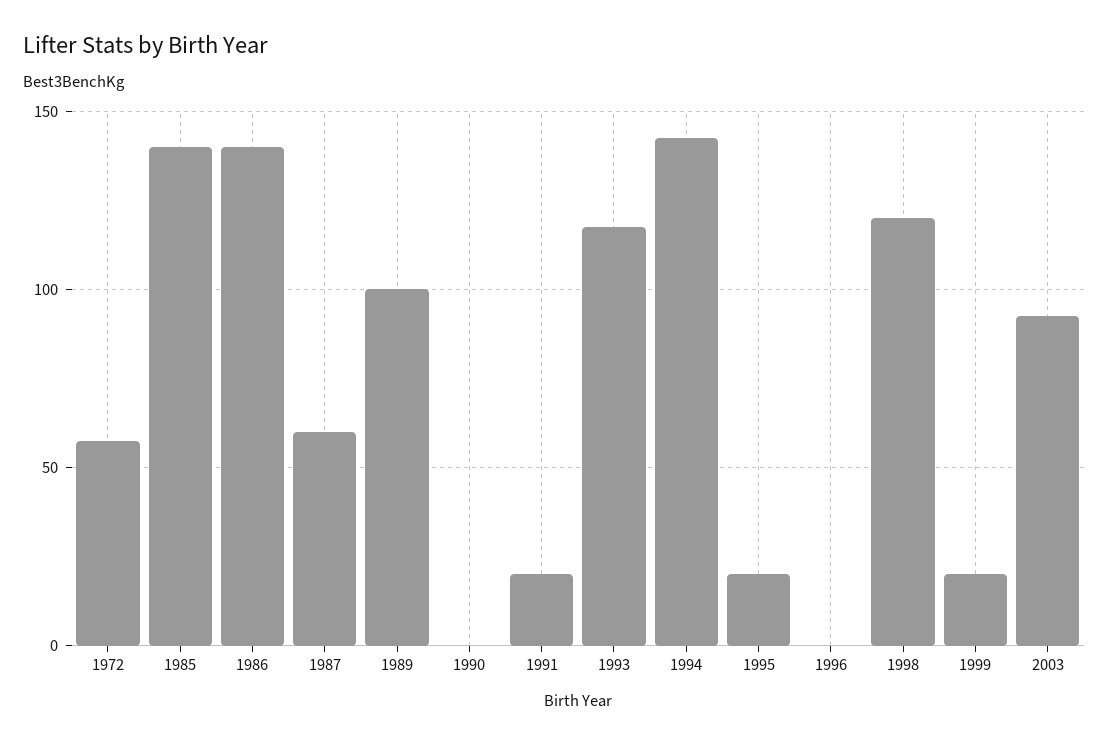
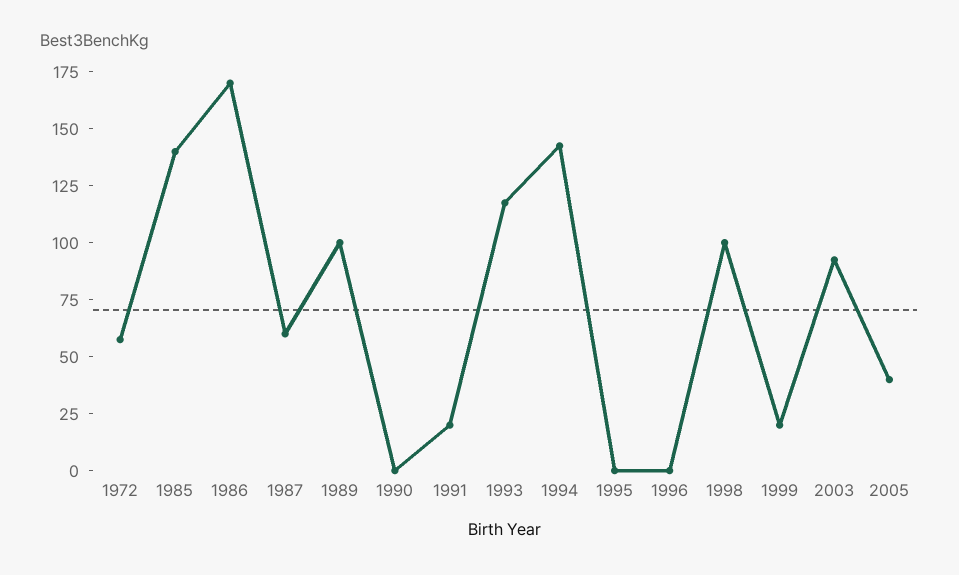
1986: 140 -> 170
1995: 20 -> 0
1998: 120 -> 100
2005: none -> 40

